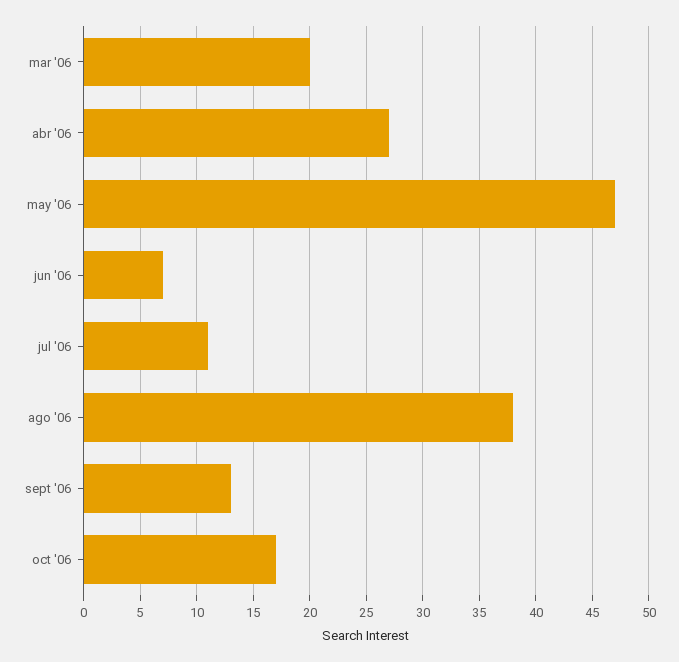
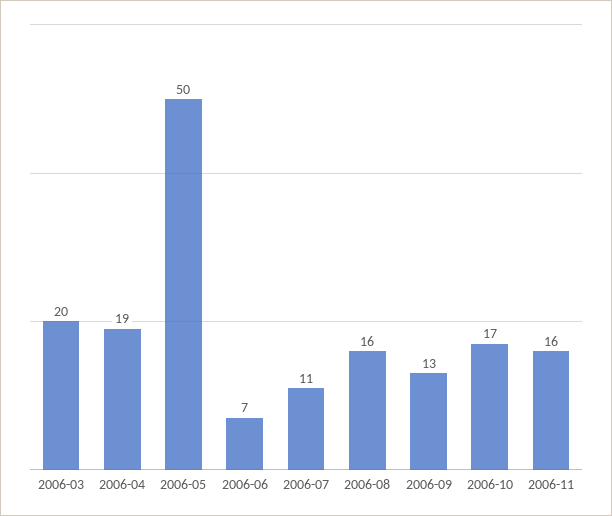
abr '06: 27 -> 19
may '06: 47 -> 50
ago '06: 38 -> 16
2006-11: none -> 16

